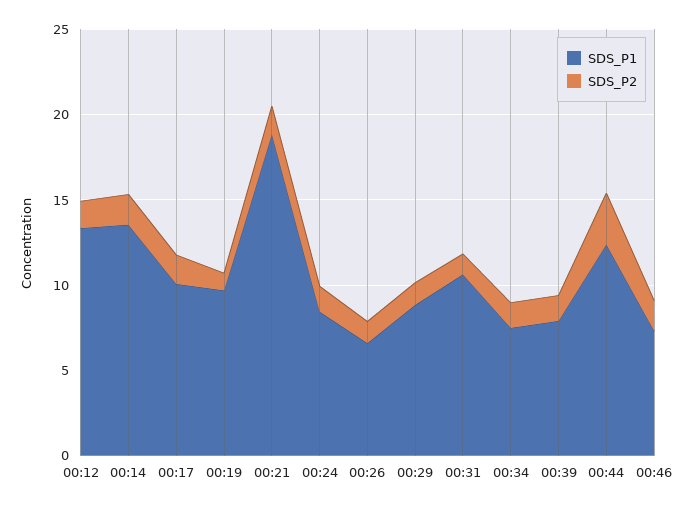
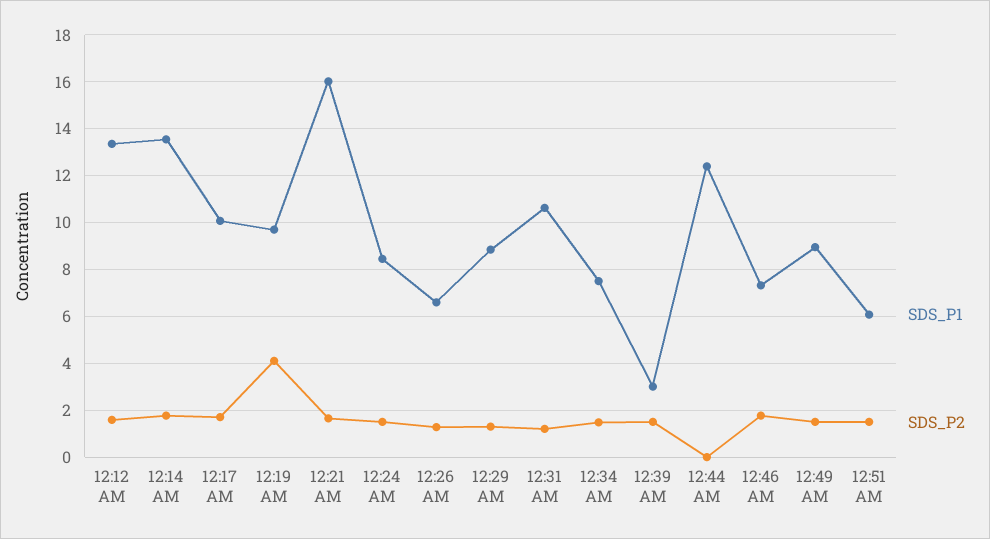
SDS_P2, 00:19: 1 -> 4
SDS_P1, 00:21: 19 -> 16
SDS_P1, 00:39: 8 -> 3
SDS_P2, 00:44: 3 -> 0
SDS_P1, 12:49 AM: none -> 9
SDS_P2, 12:49 AM: none -> 1.5
SDS_P1, 12:51 AM: none -> 6
SDS_P2, 12:51 AM: none -> 1.5

